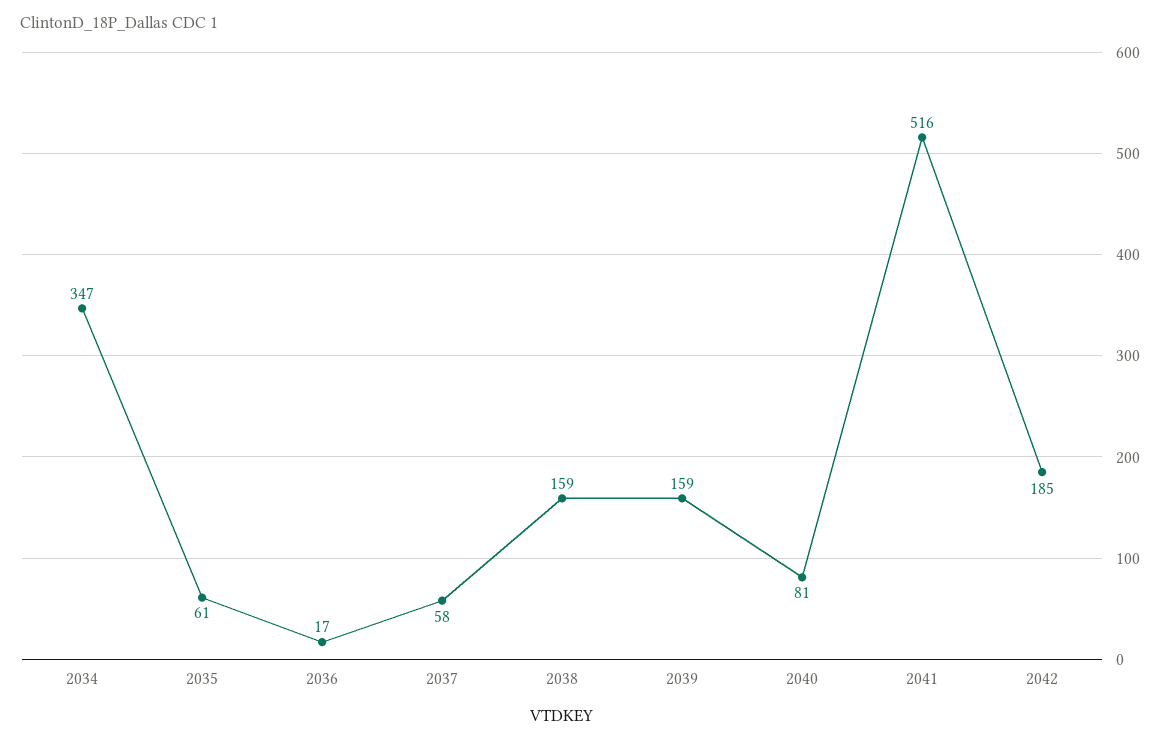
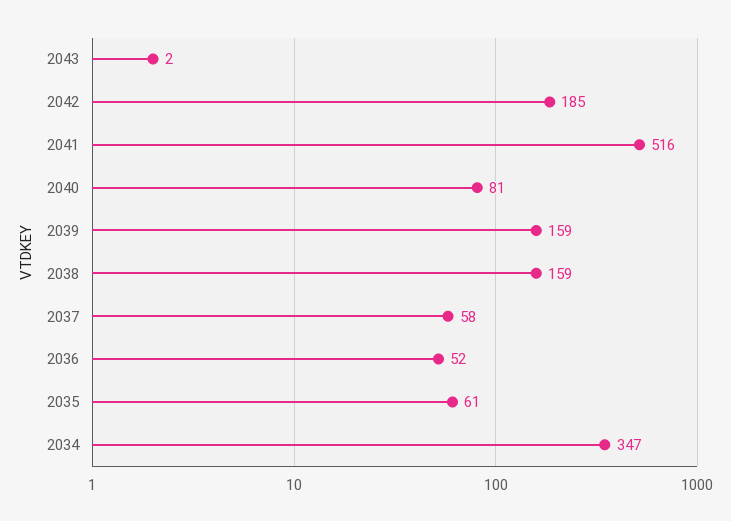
2036: 17 -> 52
2043: none -> 2

